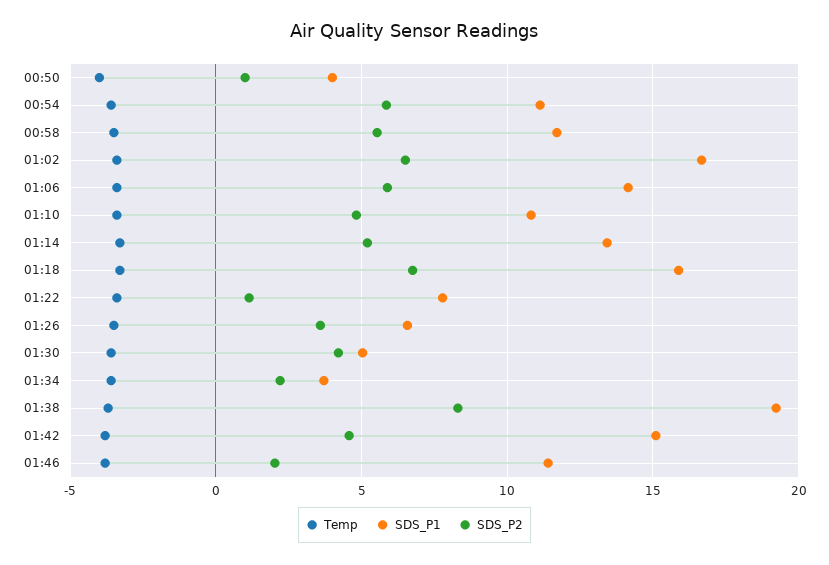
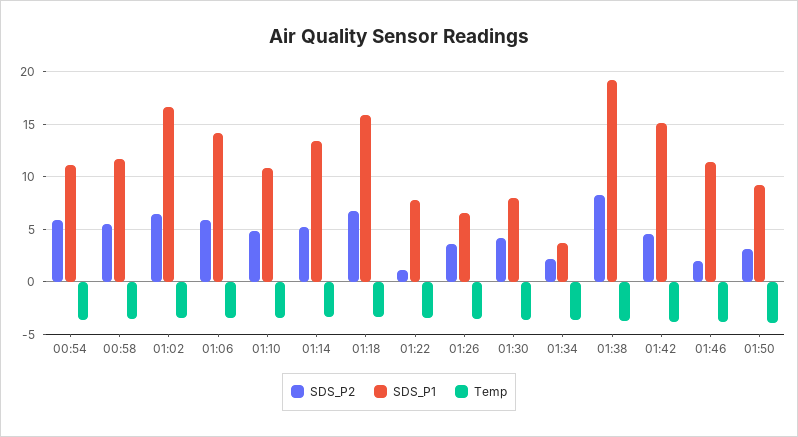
Temp, 00:50: -4 -> none
SDS_P1, 00:50: 4 -> none
SDS_P2, 00:50: 1 -> none
SDS_P1, 01:30: 5 -> 8
SDS_P2, 01:50: none -> 3
SDS_P1, 01:50: none -> 9
Temp, 01:50: none -> -4

